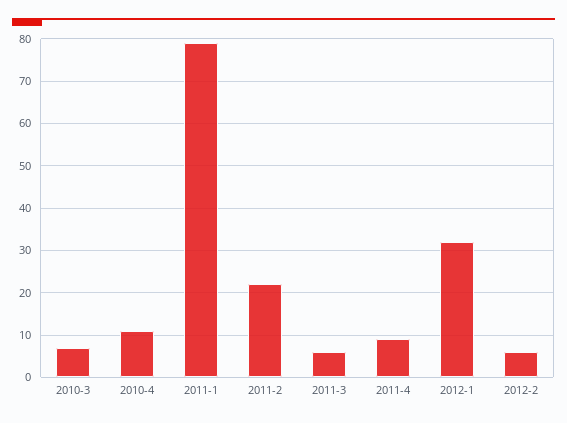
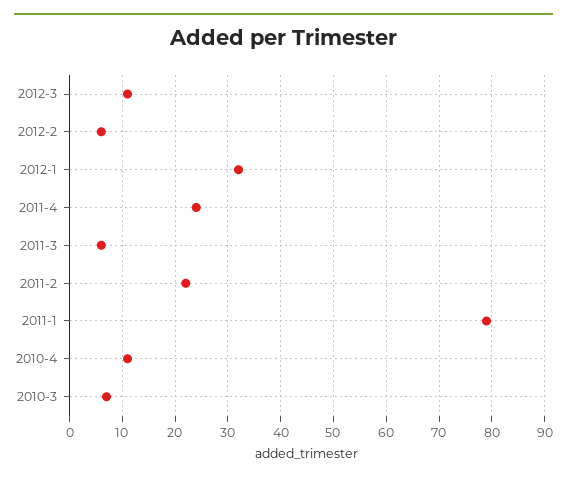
2011-4: 10 -> 25
2012-3: none -> 10

